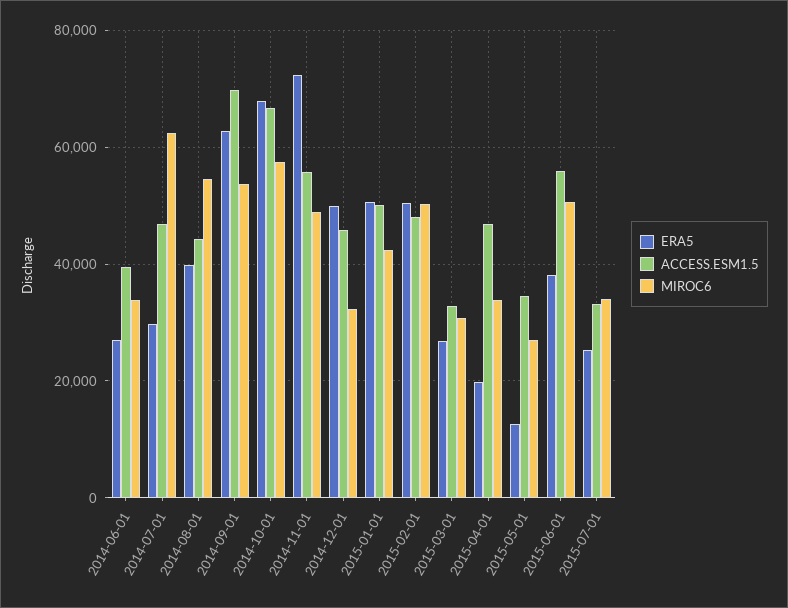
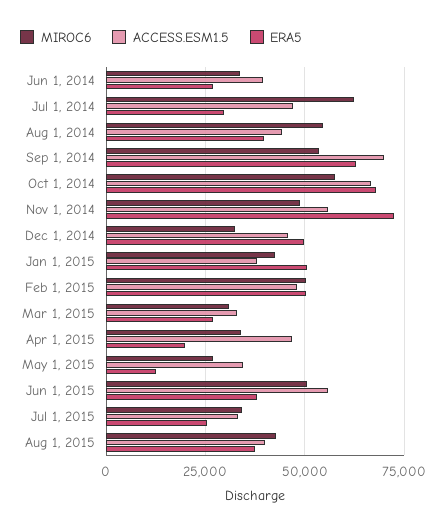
ACCESS.ESM1.5, 2015-01-01: 50000 -> 37500
MIROC6, Aug 1, 2015: none -> 42500
ACCESS.ESM1.5, Aug 1, 2015: none -> 40000
ERA5, Aug 1, 2015: none -> 37500

